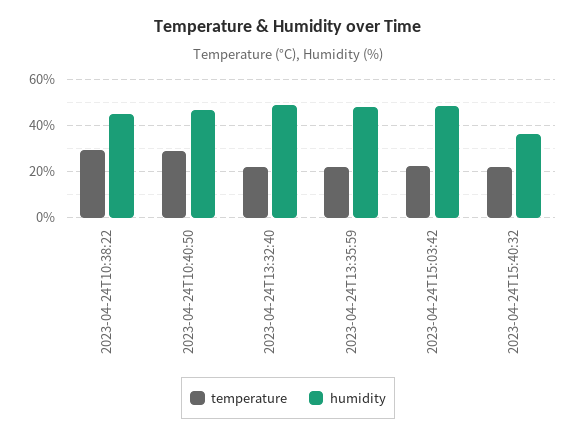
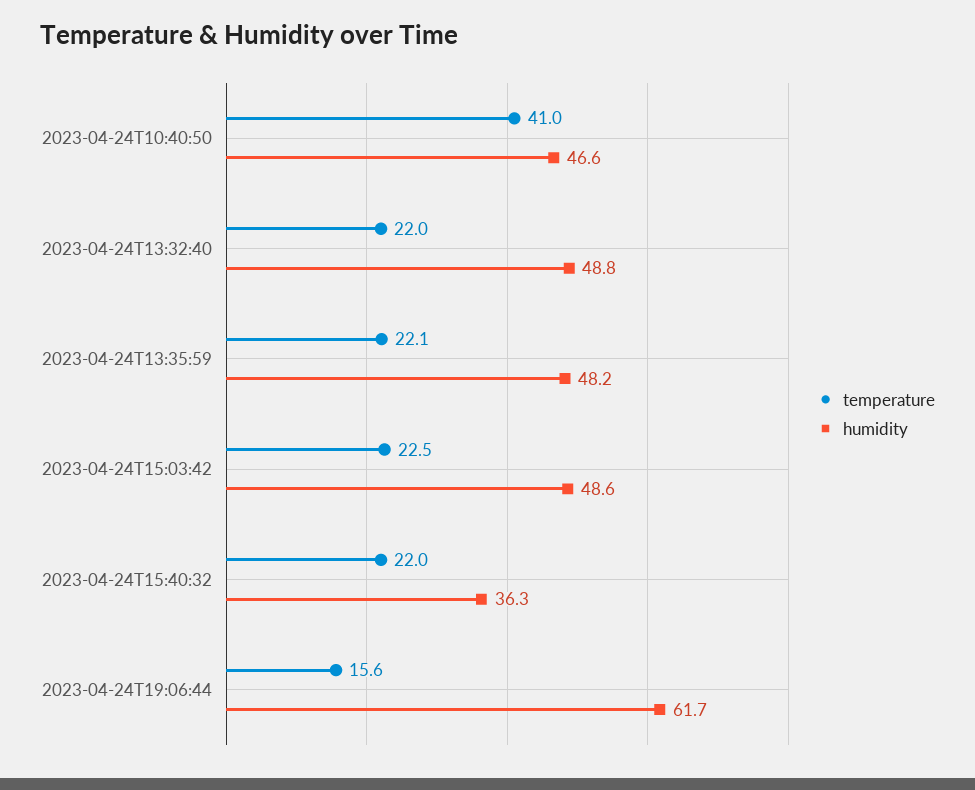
temperature, 2023-04-24T10:38:22: 30 -> none
humidity, 2023-04-24T10:38:22: 45 -> none
temperature, 2023-04-24T10:40:50: 30 -> 41
temperature, 2023-04-24T19:06:44: none -> 15.6
humidity, 2023-04-24T19:06:44: none -> 61.7

